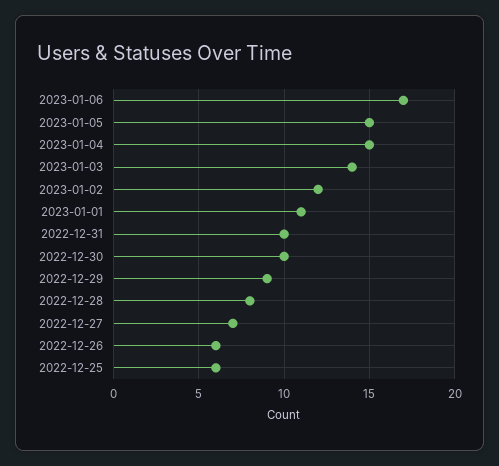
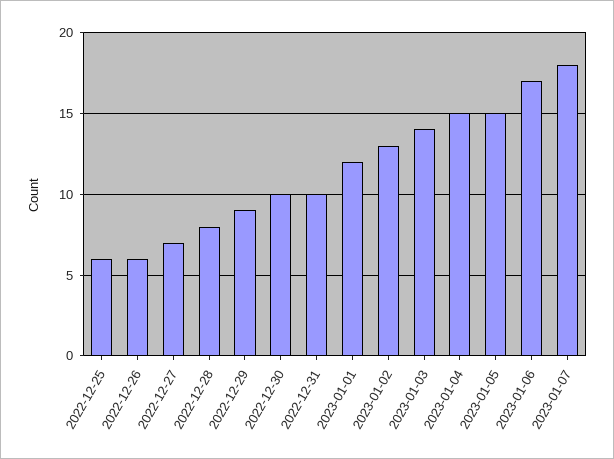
2023-01-02: 12 -> 13
2023-01-01: 11 -> 12
2023-01-07: none -> 18

